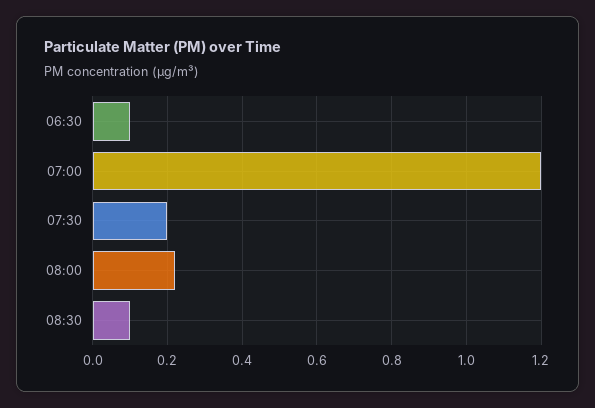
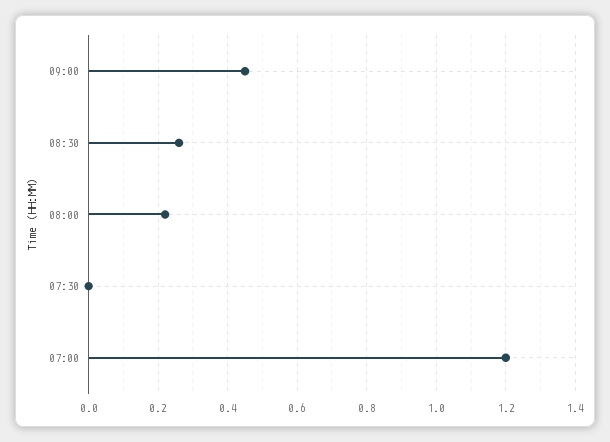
06:30: 0.1 -> none
07:30: 0.2 -> 0
08:30: 0.1 -> 0.25
09:00: none -> 0.45

